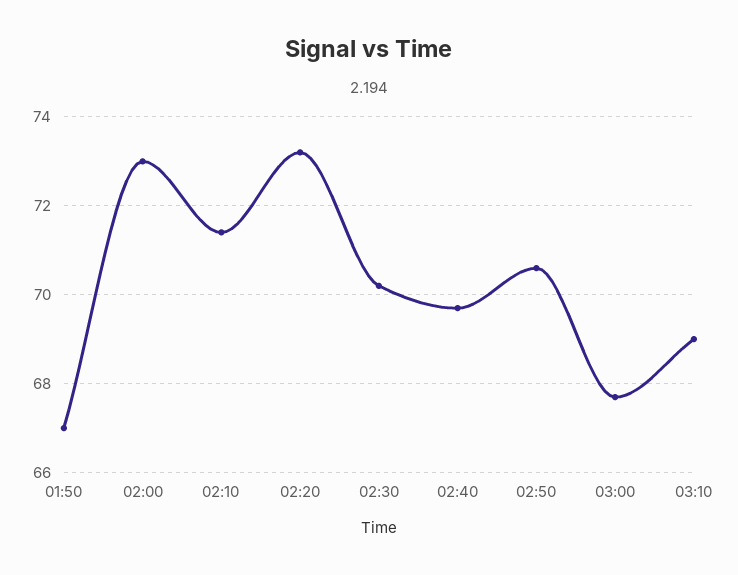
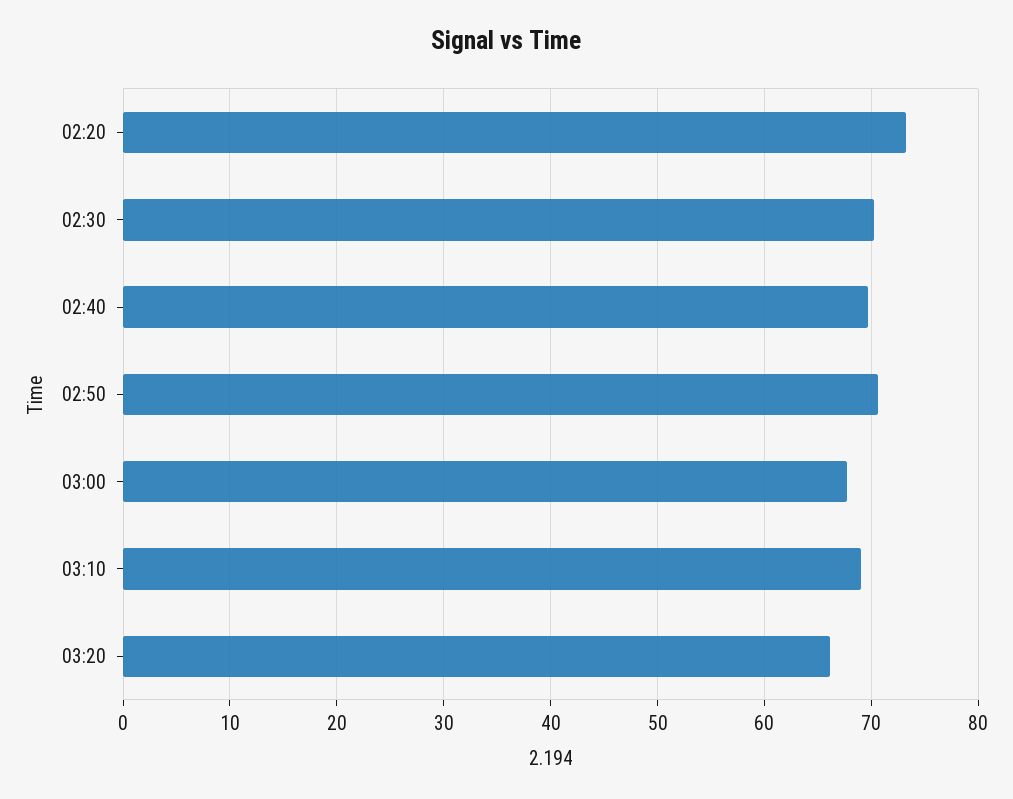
01:50: 67 -> none
02:00: 73 -> none
02:10: 71.5 -> none
03:20: none -> 66

